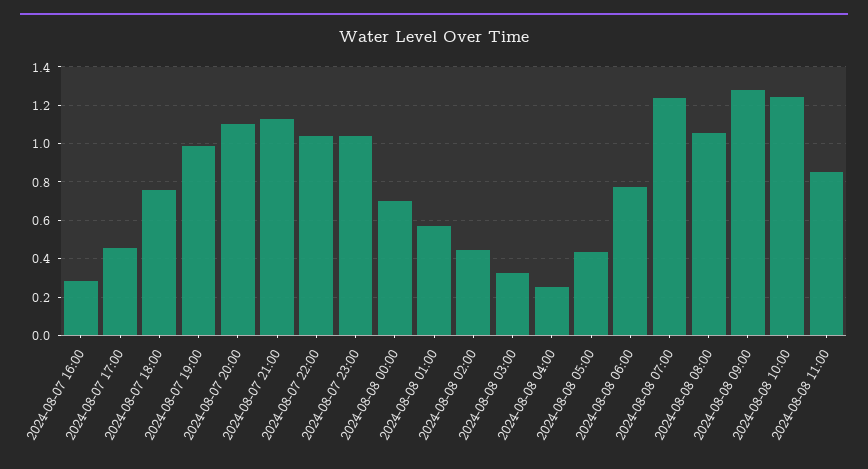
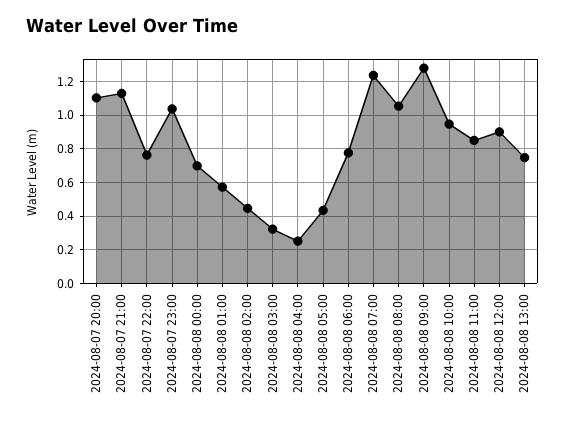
2024-08-07 16:00: 0.3 -> none
2024-08-07 17:00: 0.45 -> none
2024-08-07 18:00: 0.75 -> none
2024-08-07 19:00: 1 -> none
2024-08-07 22:00: 1.05 -> 0.75
2024-08-08 10:00: 1.25 -> 0.95
2024-08-08 12:00: none -> 0.9
2024-08-08 13:00: none -> 0.75

